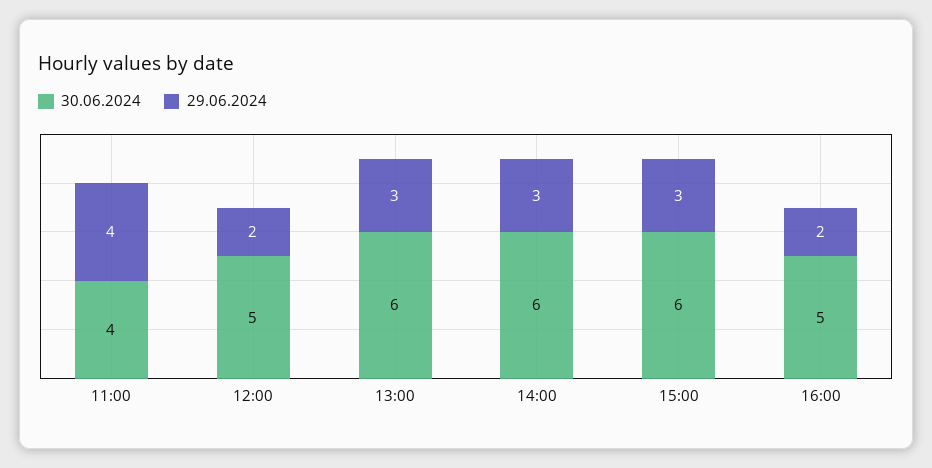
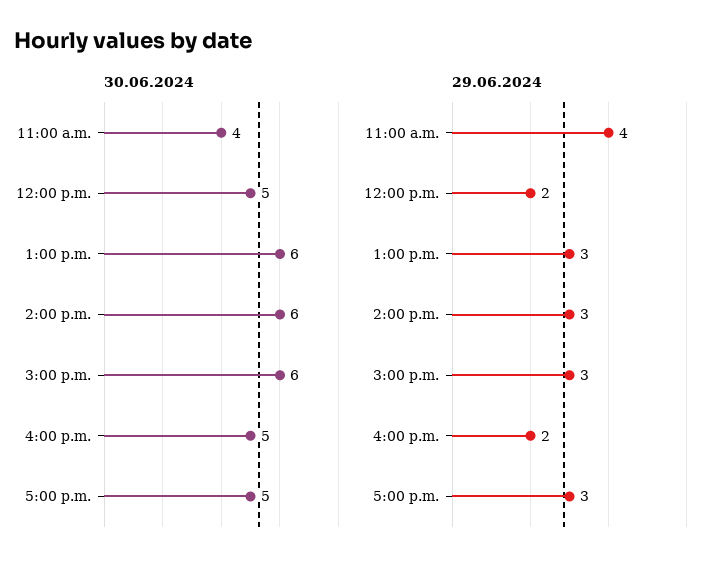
30.06.2024, 5:00 p.m.: none -> 5
29.06.2024, 5:00 p.m.: none -> 3

